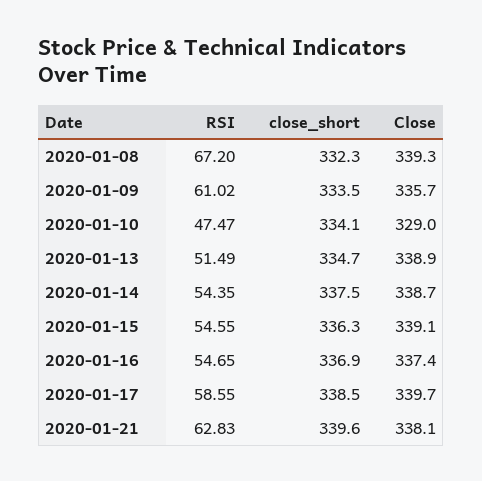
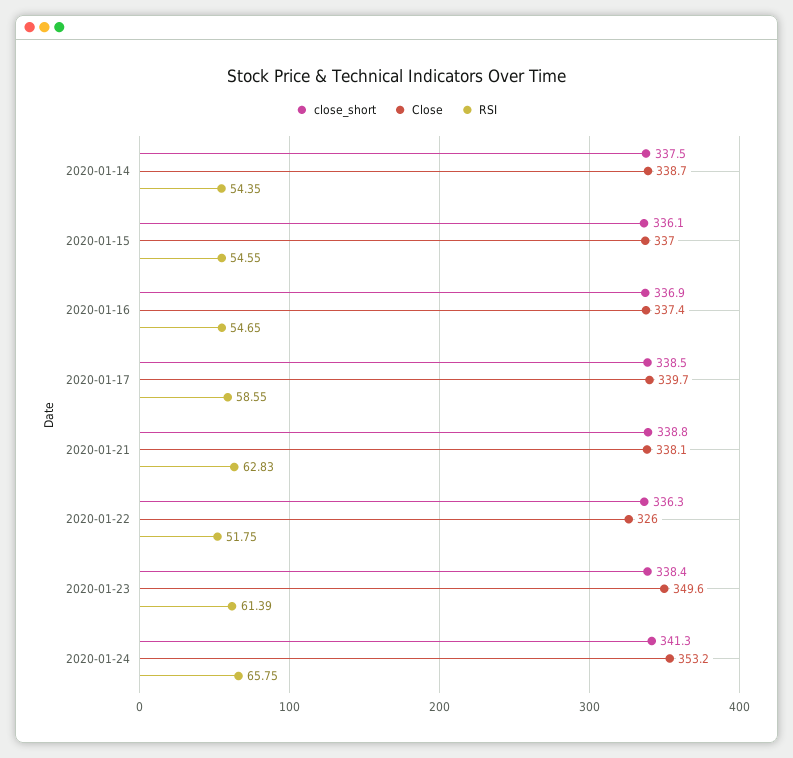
RSI, 2020-01-08: 67.2 -> none
close_short, 2020-01-08: 332.3 -> none
Close, 2020-01-08: 339.3 -> none
RSI, 2020-01-09: 61.02 -> none
close_short, 2020-01-09: 333.5 -> none
Close, 2020-01-09: 335.7 -> none
RSI, 2020-01-10: 47.47 -> none
close_short, 2020-01-10: 334.1 -> none
Close, 2020-01-10: 329 -> none
RSI, 2020-01-13: 51.49 -> none
close_short, 2020-01-13: 334.7 -> none
Close, 2020-01-13: 338.9 -> none
close_short, 2020-01-15: 336.3 -> 336.1
Close, 2020-01-15: 339.1 -> 337
close_short, 2020-01-21: 339.6 -> 338.8
close_short, 2020-01-22: none -> 336.3
Close, 2020-01-22: none -> 326
RSI, 2020-01-22: none -> 51.75
close_short, 2020-01-23: none -> 338.4
Close, 2020-01-23: none -> 349.6
RSI, 2020-01-23: none -> 61.39
close_short, 2020-01-24: none -> 341.3
Close, 2020-01-24: none -> 353.2
RSI, 2020-01-24: none -> 65.75

